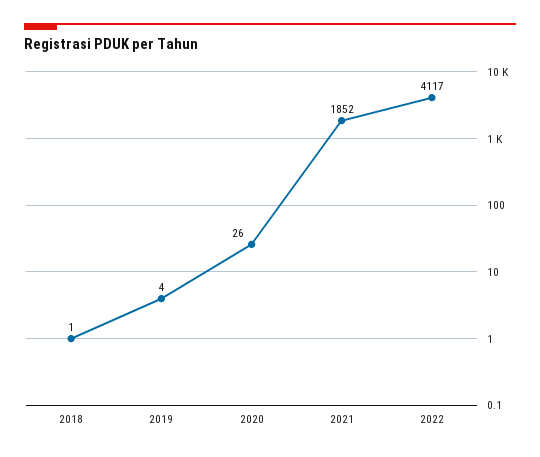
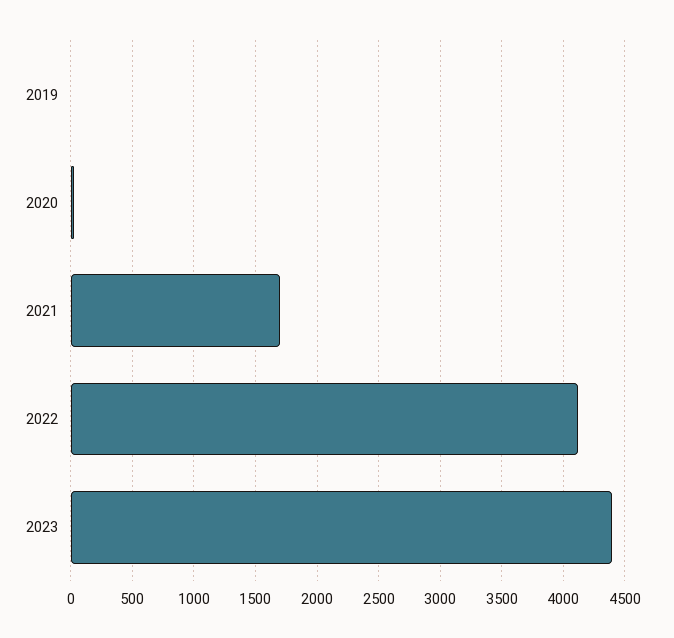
2018: 1 -> none
2021: 1852 -> 1700
2023: none -> 4400

